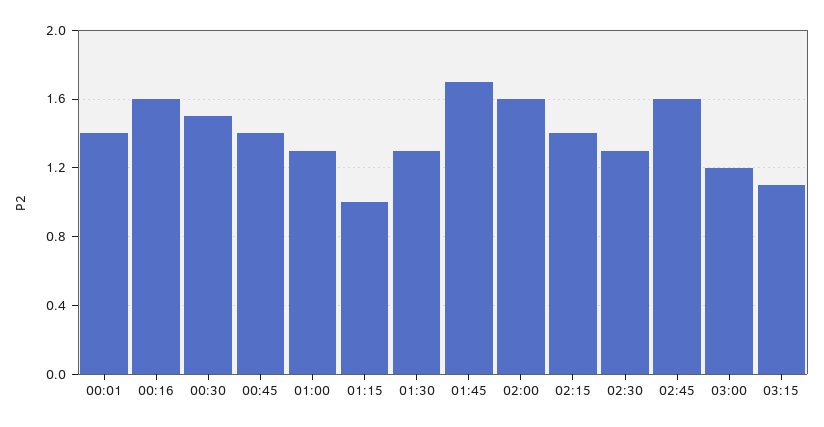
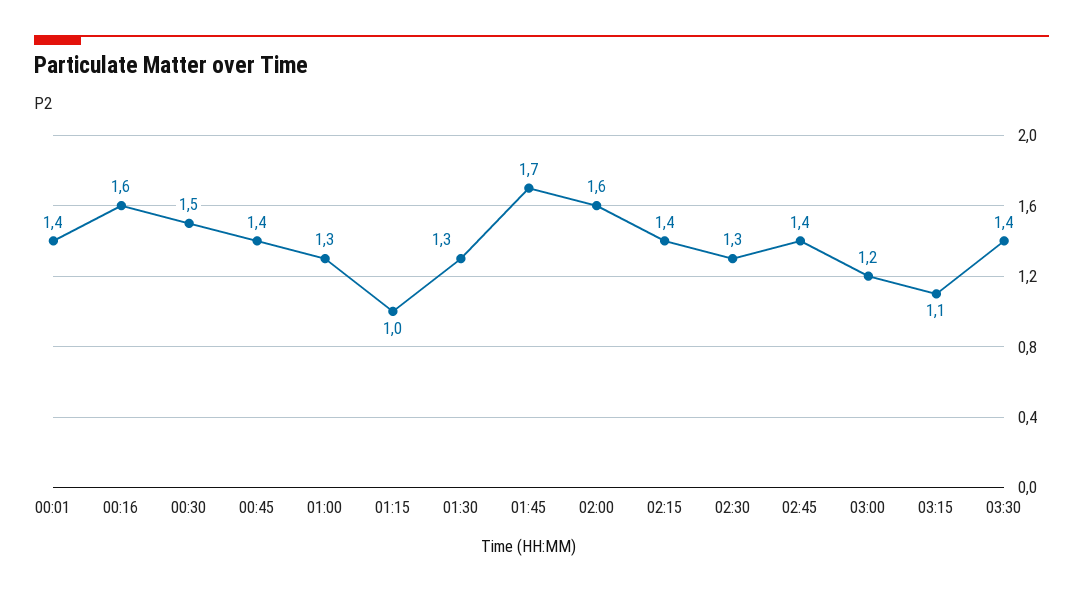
02:45: 1.6 -> 1.4
03:30: none -> 1.4

